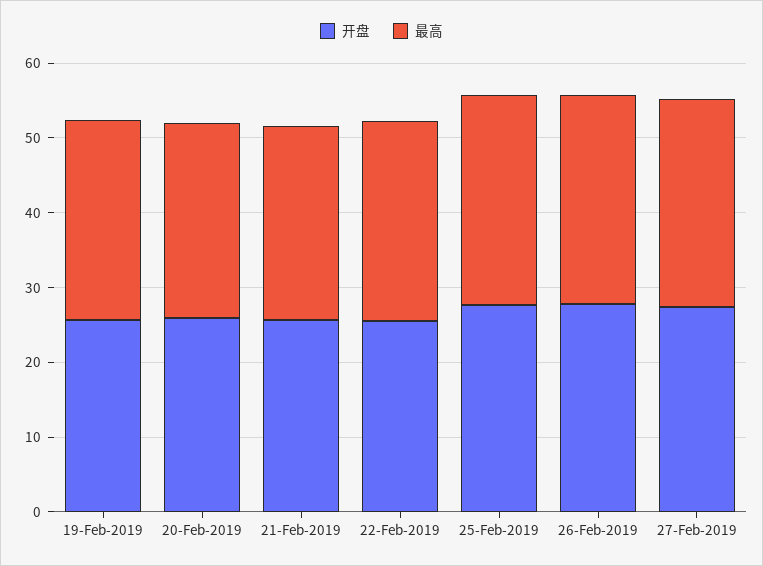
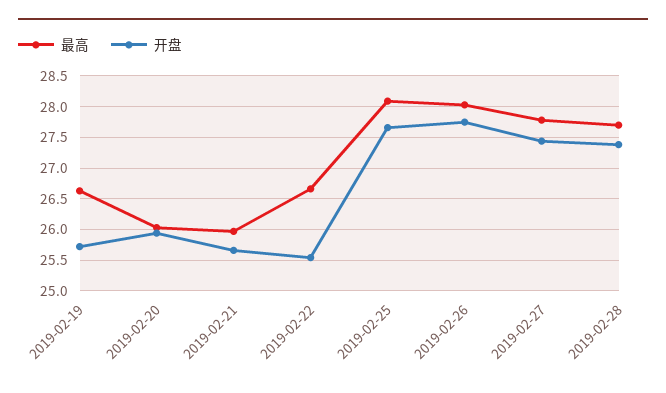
最高, 2019-02-28: none -> 27.7
开盘, 2019-02-28: none -> 27.4

